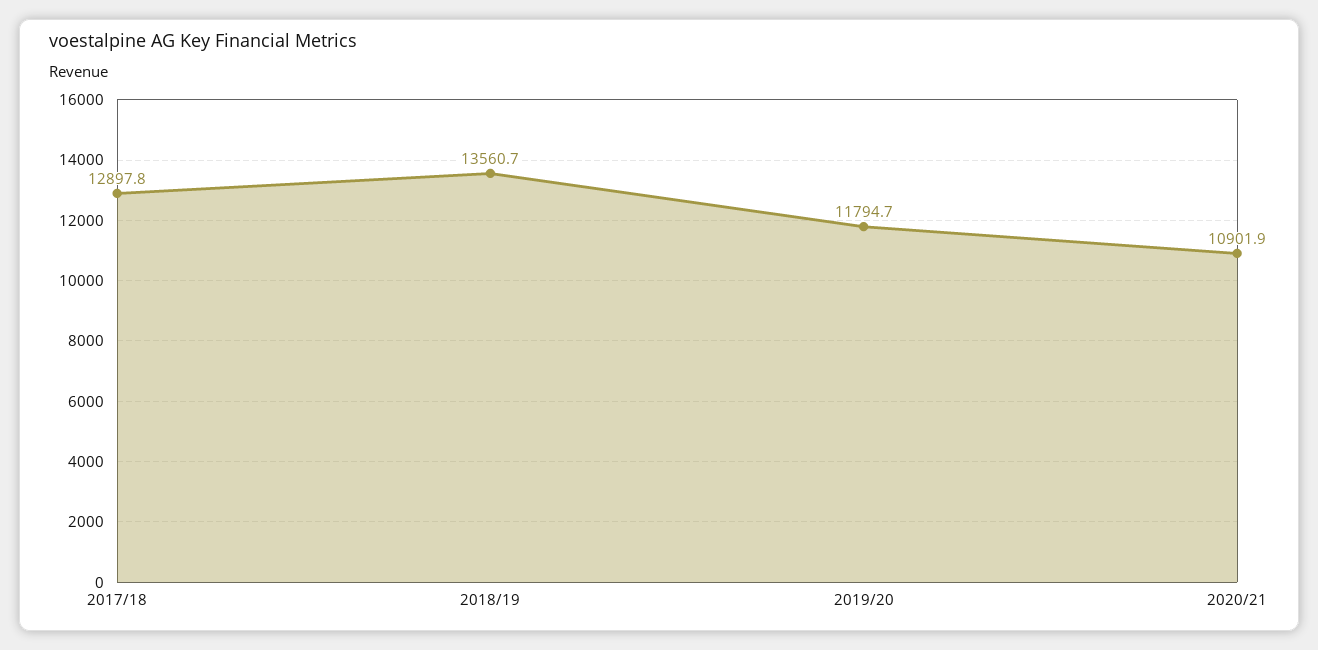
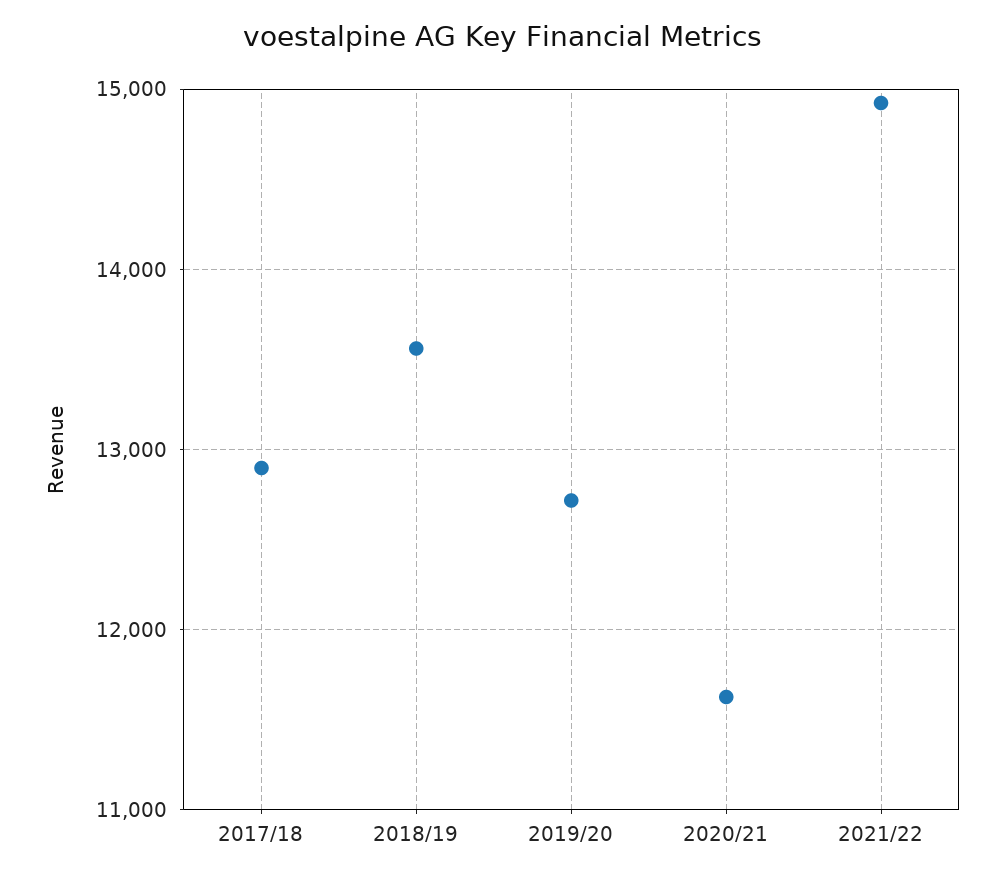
2019/20: 11794.7 -> 12700
2020/21: 10901.9 -> 11600
2021/22: none -> 14900

